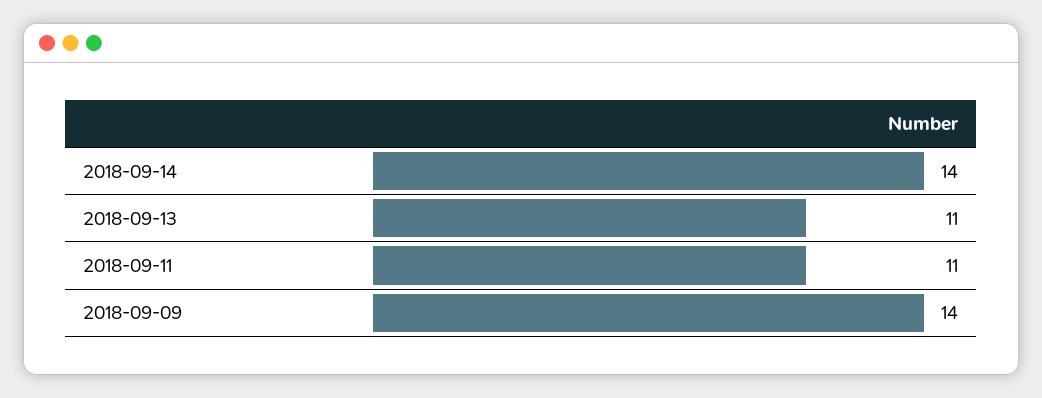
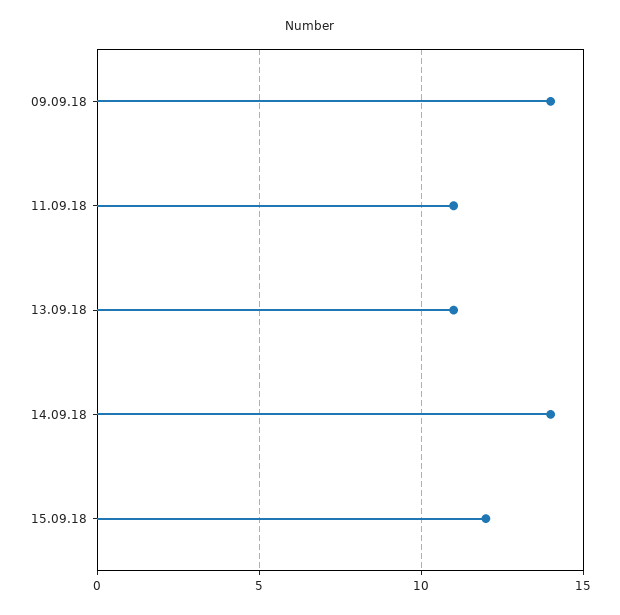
15.09.18: none -> 12

